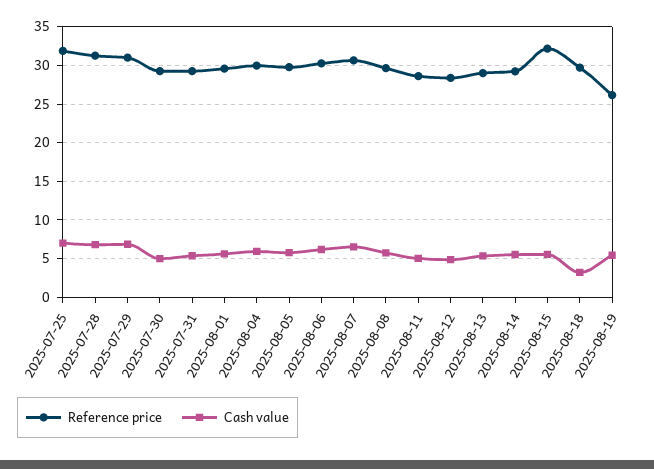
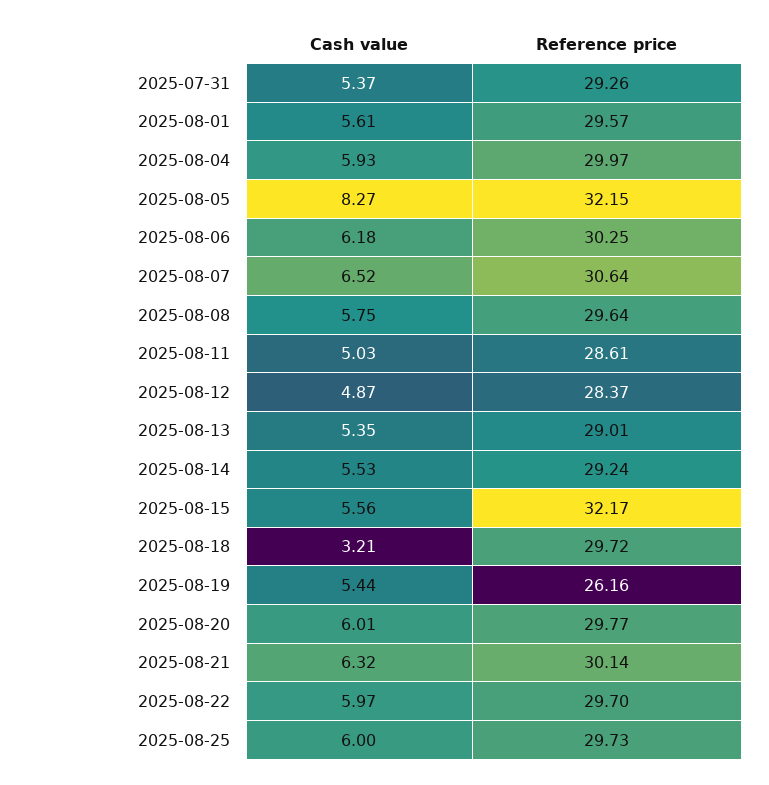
Reference price, 2025-07-25: 32 -> none
Cash value, 2025-07-25: 7 -> none
Reference price, 2025-07-28: 31 -> none
Cash value, 2025-07-28: 7 -> none
Reference price, 2025-07-29: 31 -> none
Cash value, 2025-07-29: 7 -> none
Reference price, 2025-07-30: 29 -> none
Cash value, 2025-07-30: 5 -> none
Reference price, 2025-08-05: 30 -> 32.15
Cash value, 2025-08-05: 6 -> 8.27
Cash value, 2025-08-20: none -> 6.01
Reference price, 2025-08-20: none -> 29.77
Cash value, 2025-08-21: none -> 6.32
Reference price, 2025-08-21: none -> 30.14
Cash value, 2025-08-22: none -> 5.97
Reference price, 2025-08-22: none -> 29.7
Cash value, 2025-08-25: none -> 6
Reference price, 2025-08-25: none -> 29.73

